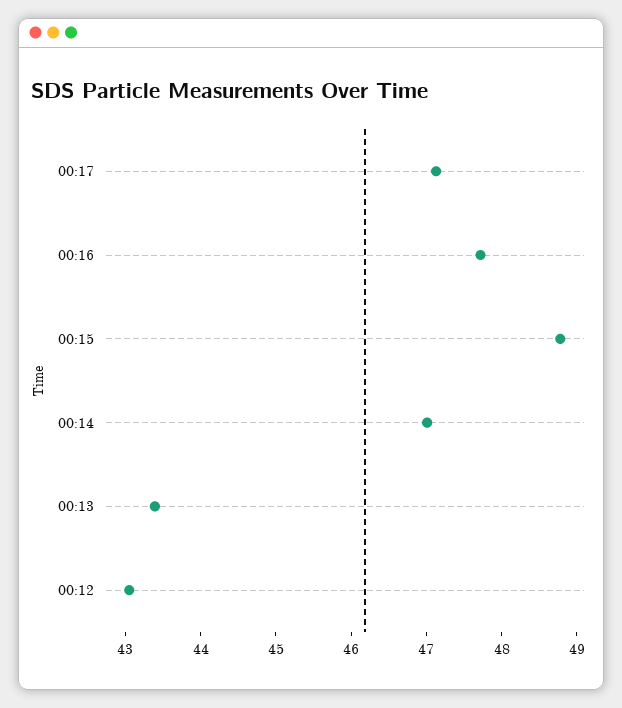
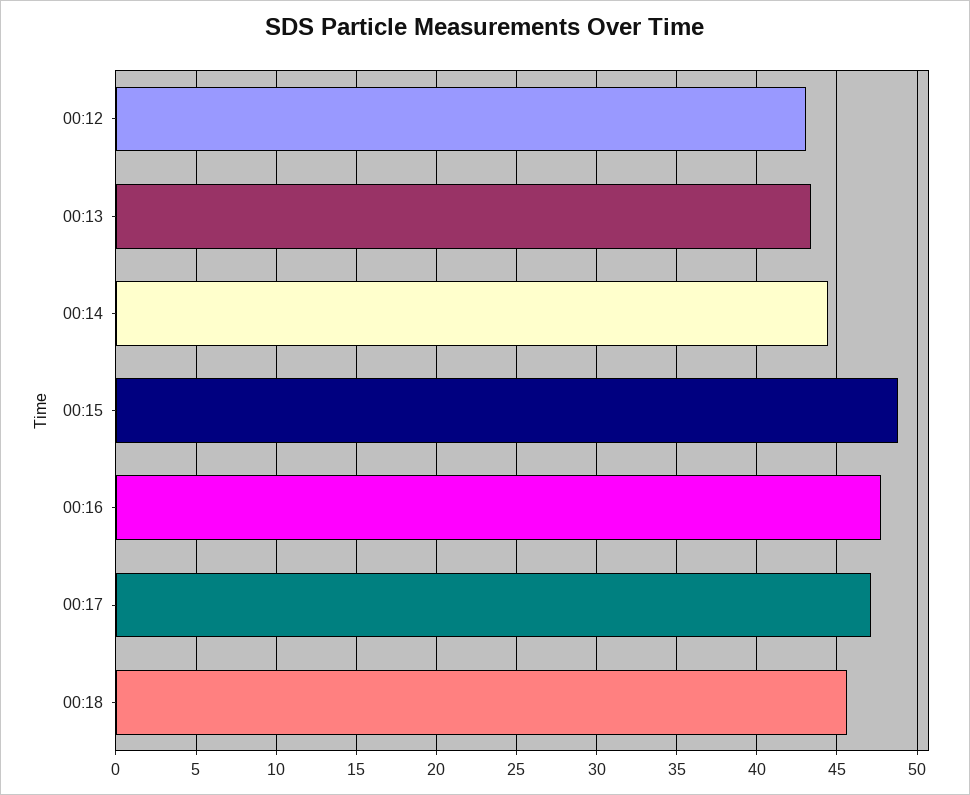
00:14: 47 -> 44.5
00:18: none -> 45.5

